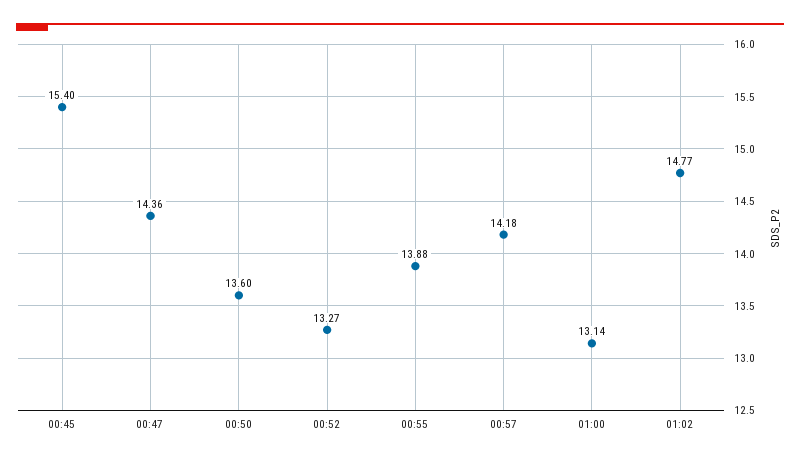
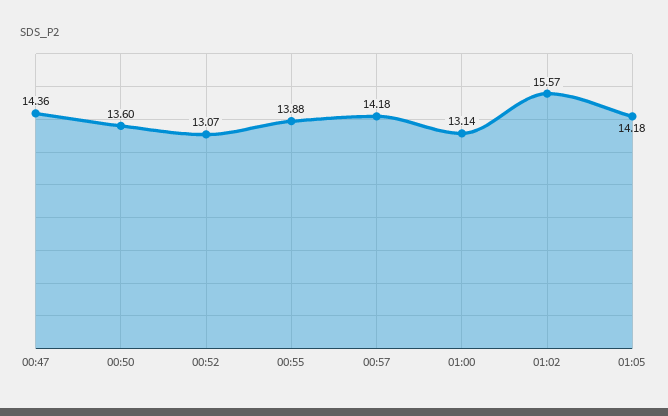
00:45: 15.4 -> none
00:52: 13.27 -> 13.07
01:02: 14.77 -> 15.57
01:05: none -> 14.18

